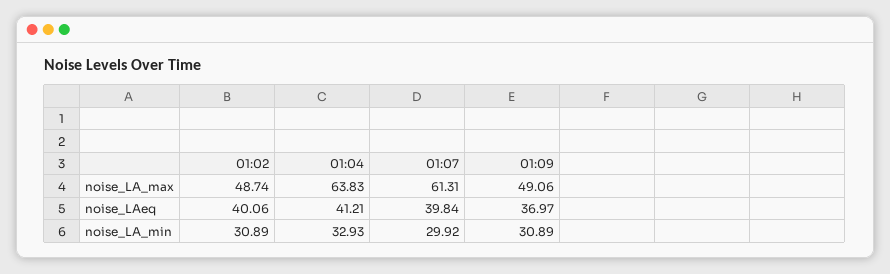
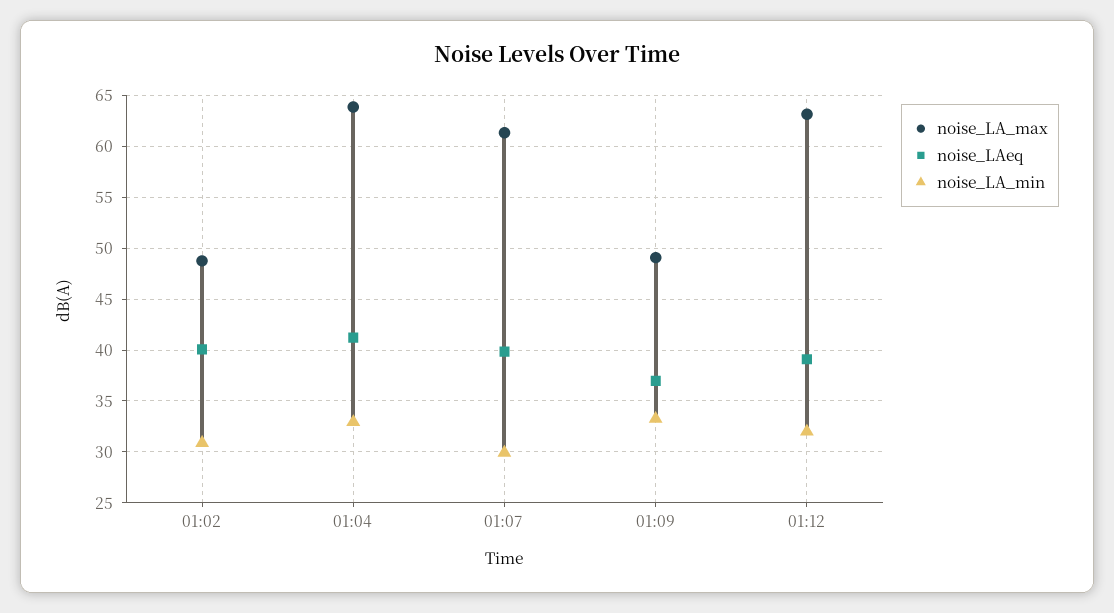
noise_LA_min, 01:09: 30.89 -> 33
noise_LA_max, 01:12: none -> 63
noise_LAeq, 01:12: none -> 39
noise_LA_min, 01:12: none -> 32

